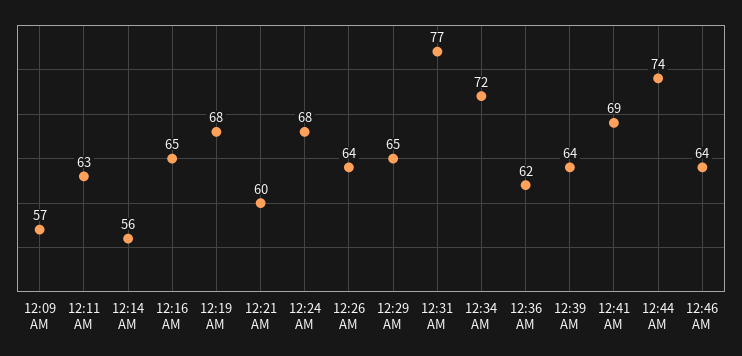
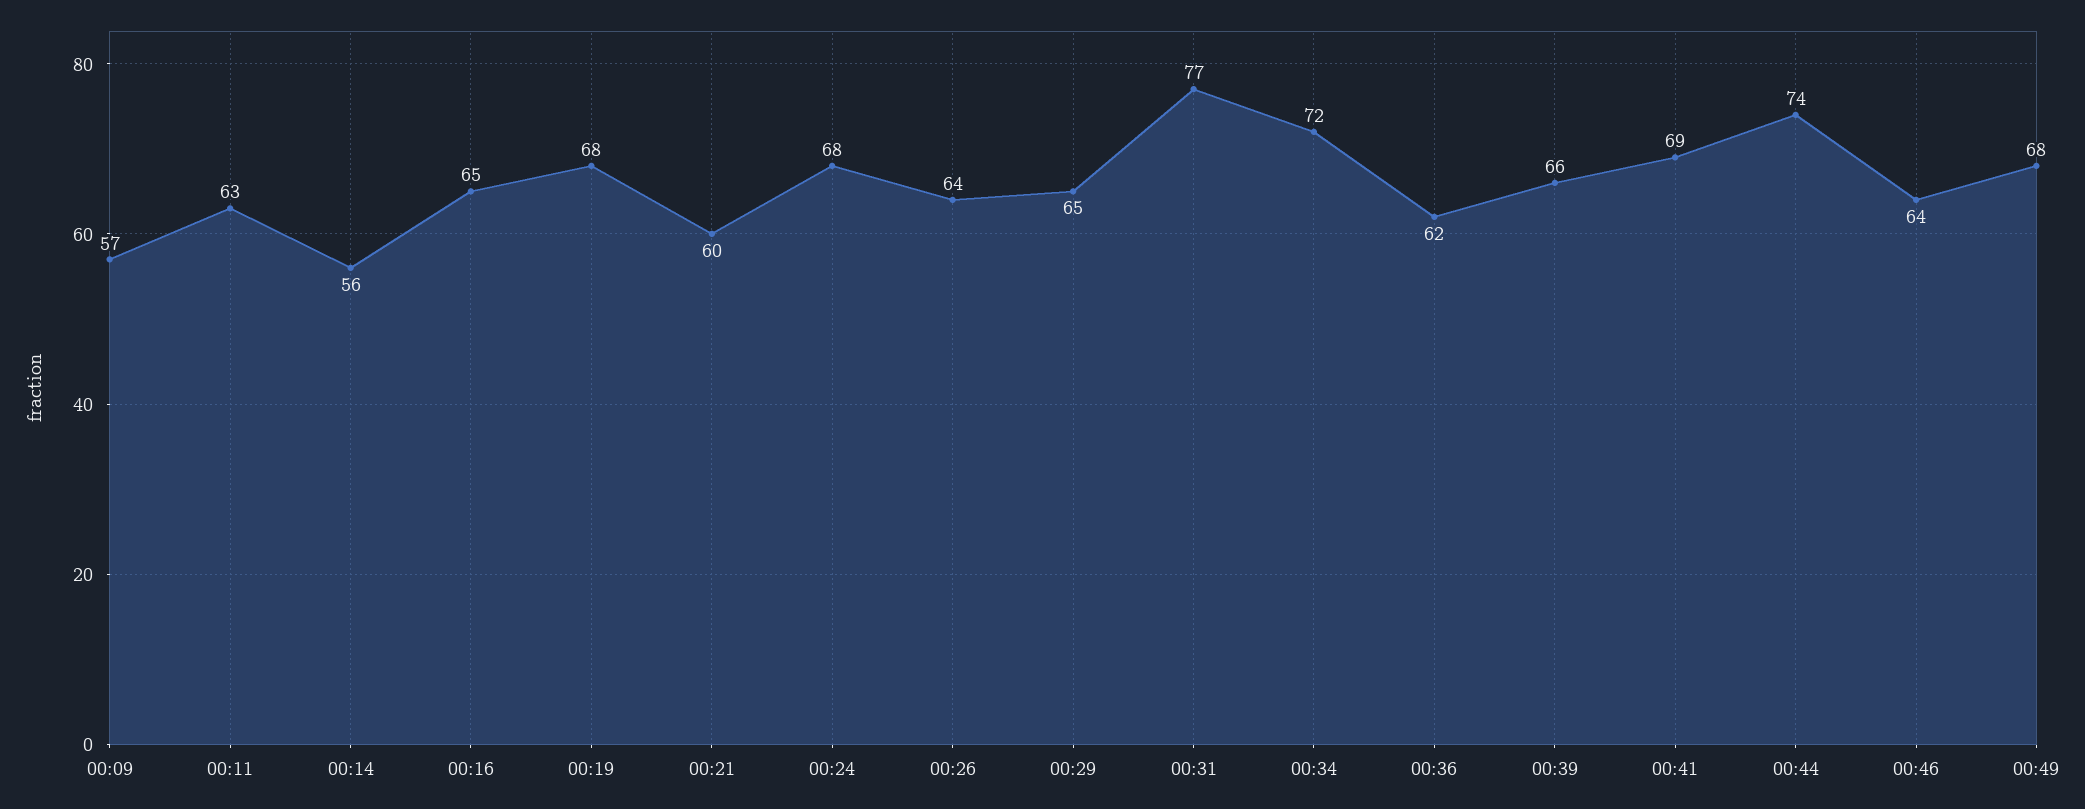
12:39 AM: 64 -> 66
00:49: none -> 68

